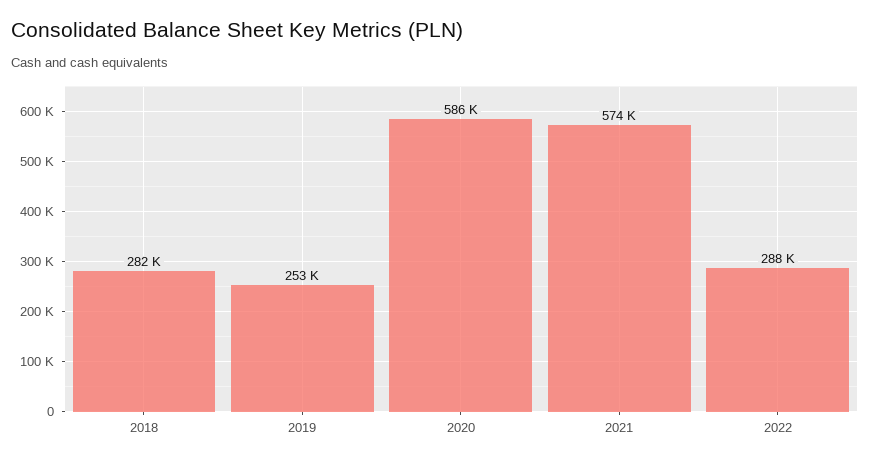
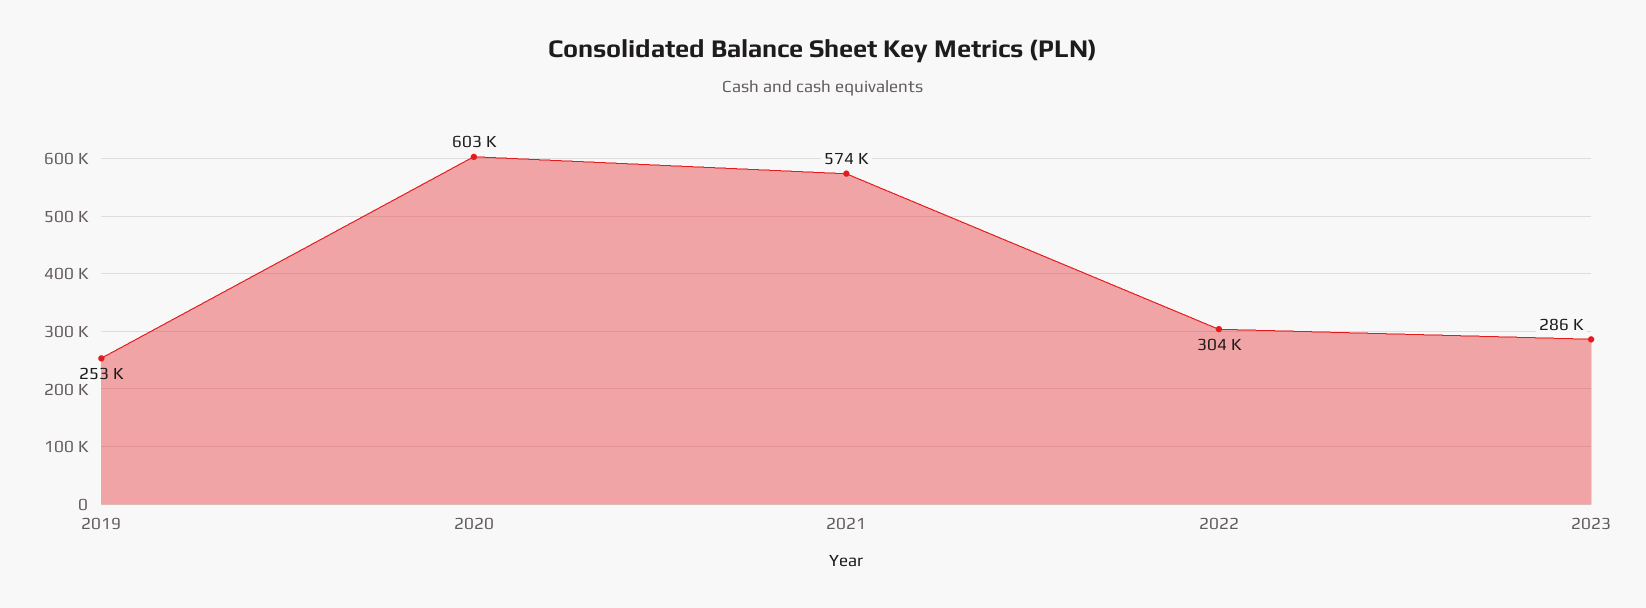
2018: 282000 -> none
2020: 586000 -> 603000
2022: 288000 -> 304000
2023: none -> 286000

